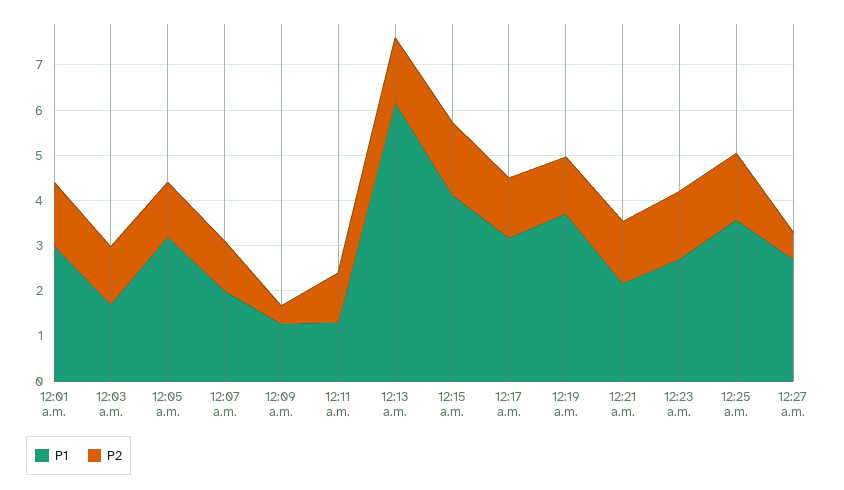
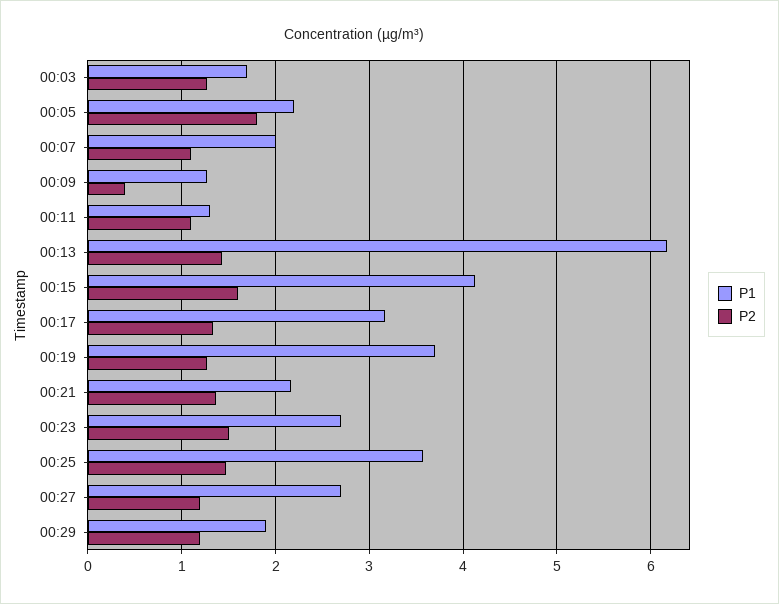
P1, 12:01 a.m.: 3 -> none
P2, 12:01 a.m.: 1.4 -> none
P1, 12:05 a.m.: 3.2 -> 2.2
P2, 12:05 a.m.: 1.2 -> 1.8
P2, 12:27 a.m.: 0.6 -> 1.2
P1, 00:29: none -> 1.9
P2, 00:29: none -> 1.2

